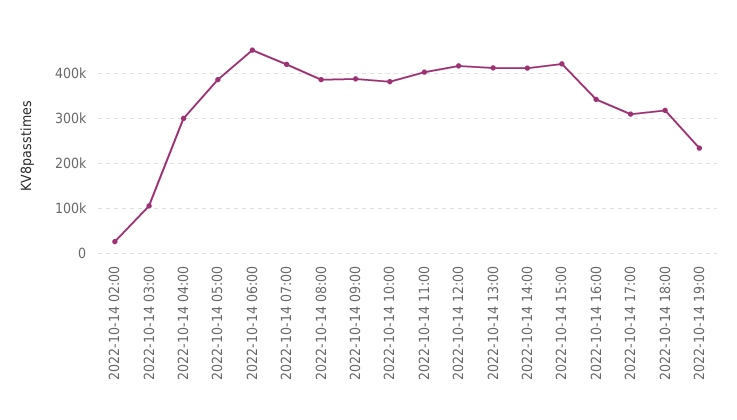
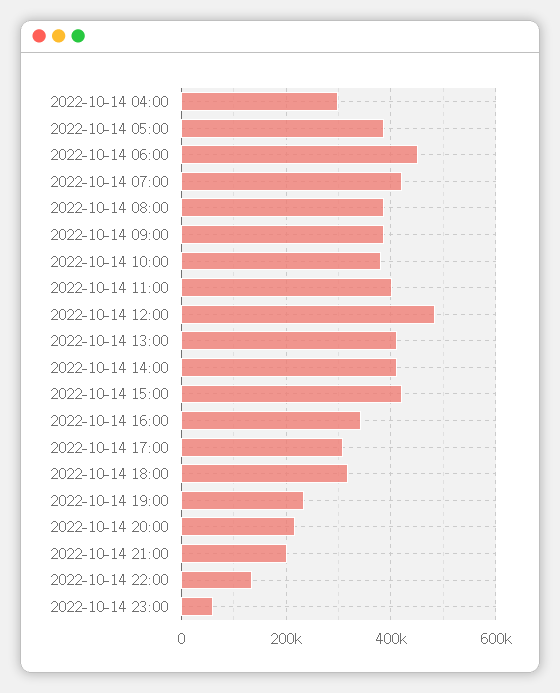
2022-10-14 02:00: 20000 -> none
2022-10-14 03:00: 100000 -> none
2022-10-14 12:00: 420000 -> 480000
2022-10-14 20:00: none -> 220000
2022-10-14 21:00: none -> 200000
2022-10-14 22:00: none -> 140000
2022-10-14 23:00: none -> 60000

